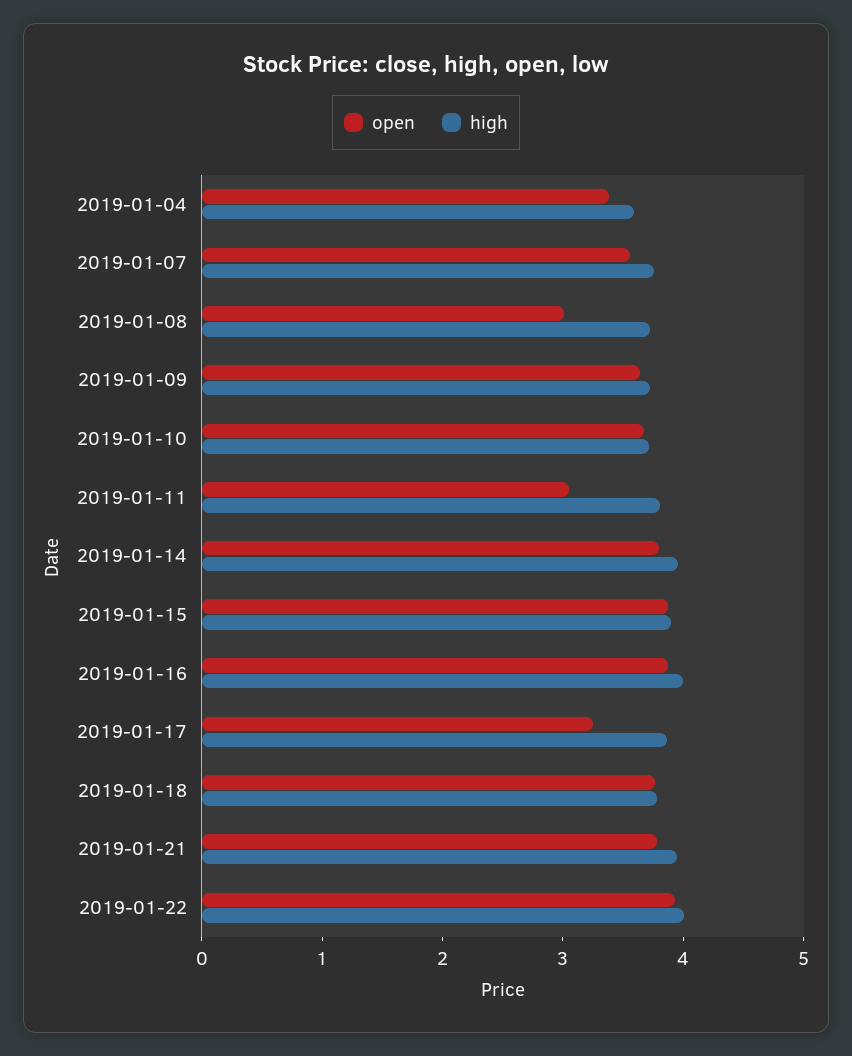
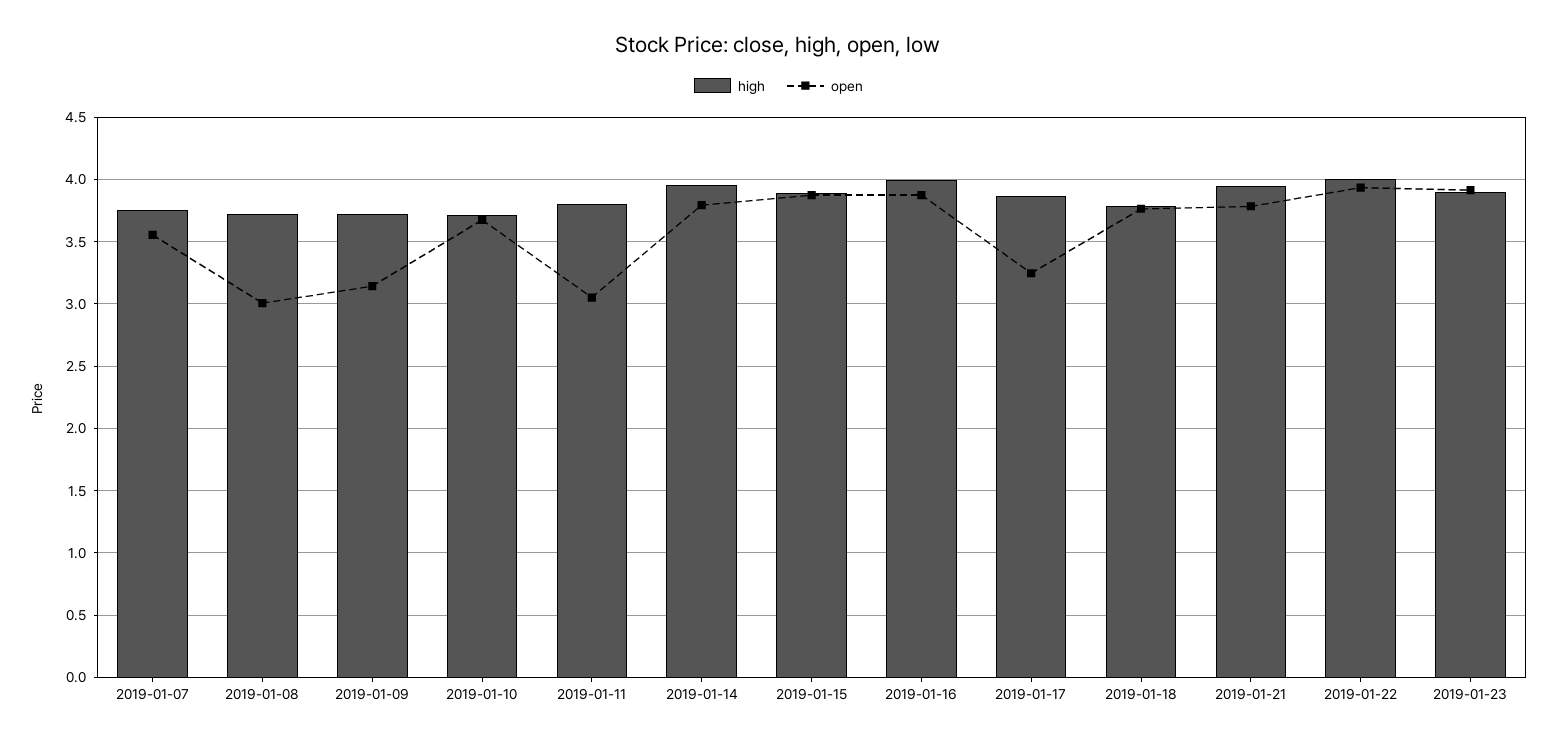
open, 2019-01-04: 3.4 -> none
high, 2019-01-04: 3.6 -> none
open, 2019-01-09: 3.6 -> 3.15
high, 2019-01-23: none -> 3.9
open, 2019-01-23: none -> 3.9

